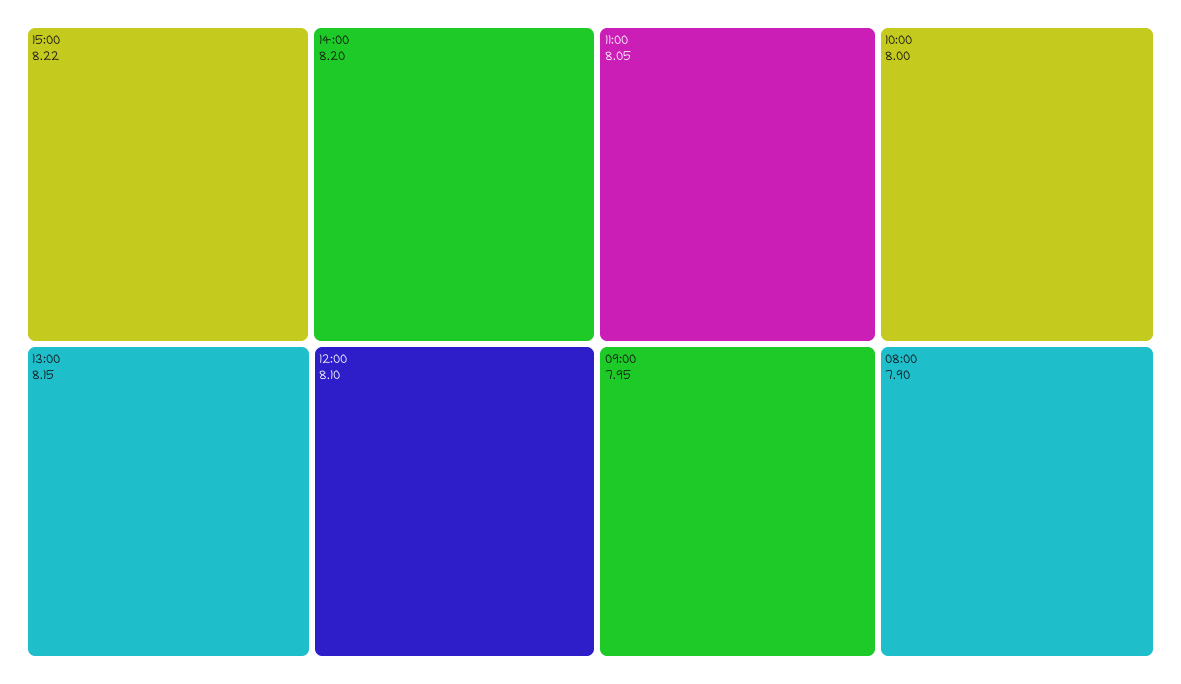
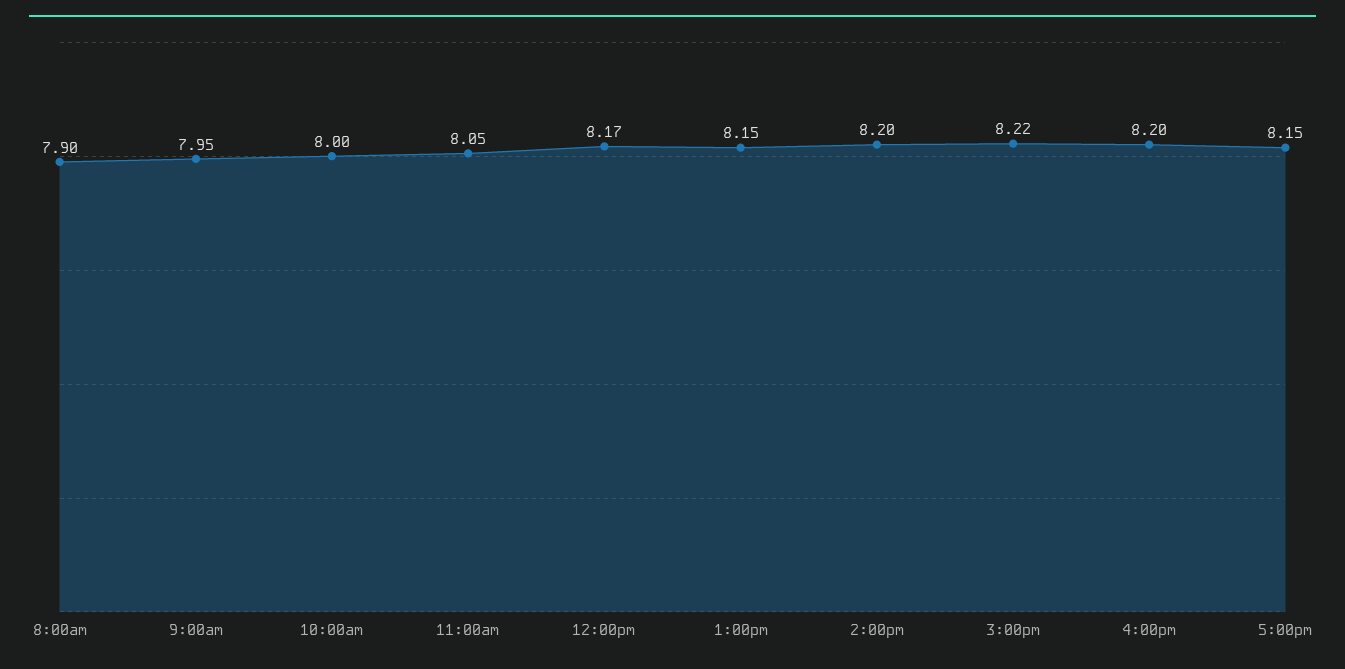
12:00: 8.1 -> 8.17
4:00pm: none -> 8.2
5:00pm: none -> 8.15

